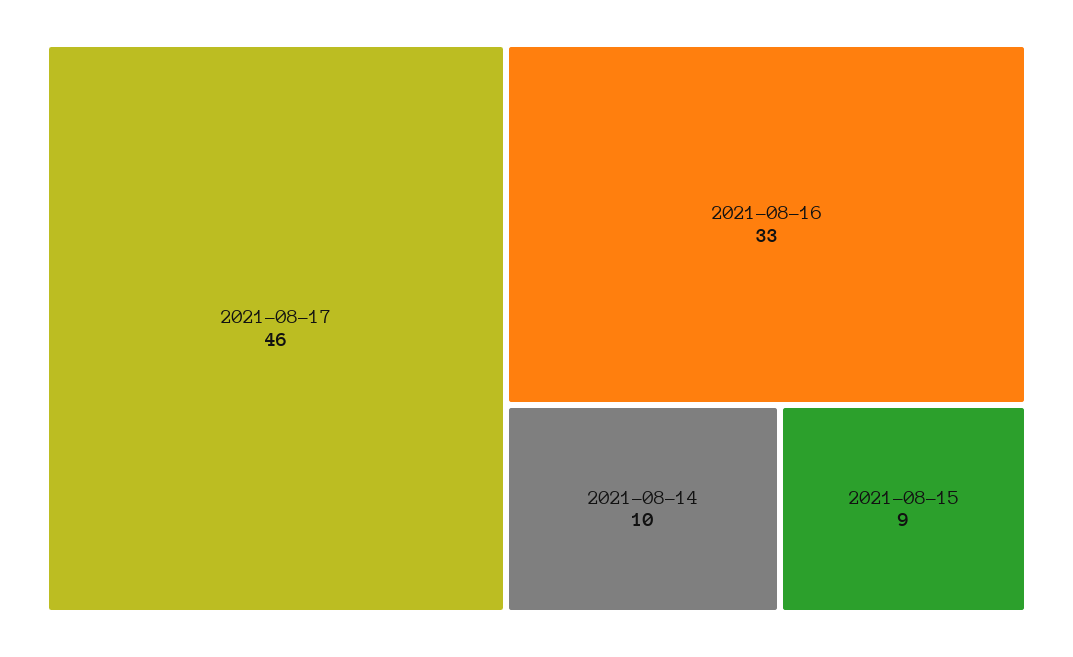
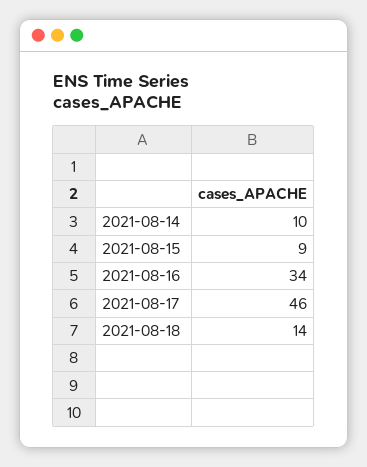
2021-08-16: 33 -> 34
2021-08-18: none -> 14

